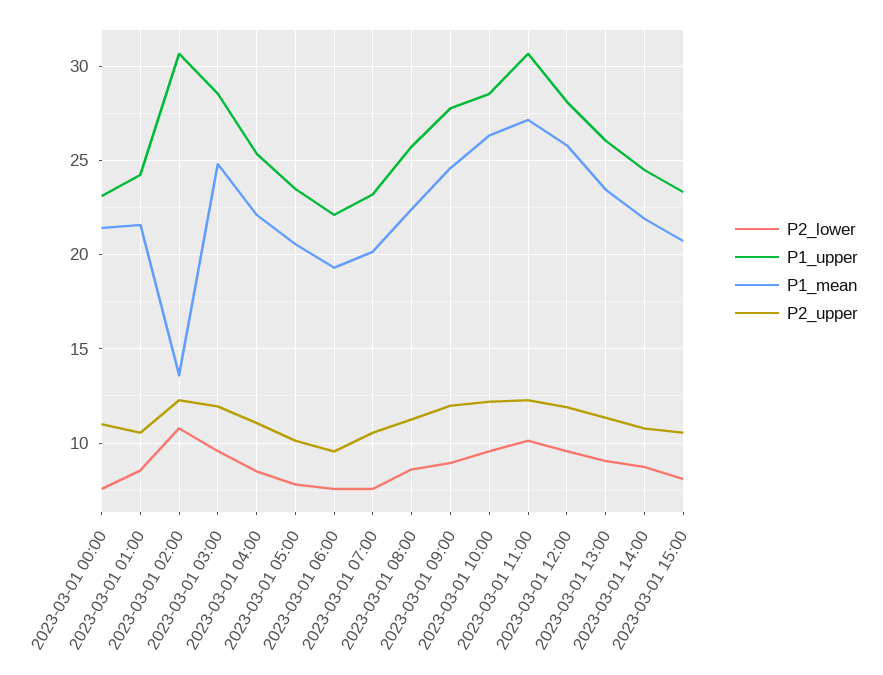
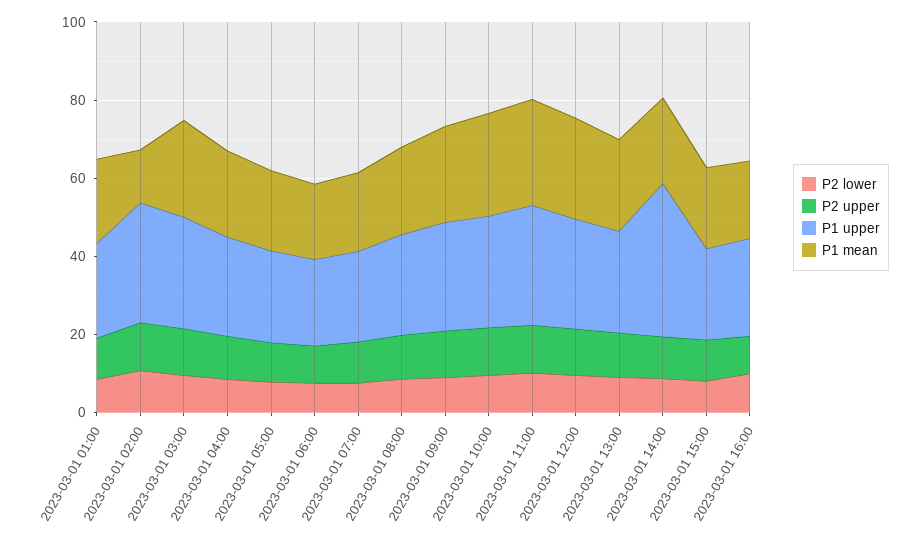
P2_lower, 2023-03-01 00:00: 7.5 -> none
P1_upper, 2023-03-01 00:00: 23 -> none
P1_mean, 2023-03-01 00:00: 21.5 -> none
P2_upper, 2023-03-01 00:00: 11 -> none
P1_upper, 2023-03-01 14:00: 24.5 -> 40
P2_lower, 2023-03-01 16:00: none -> 10
P2_upper, 2023-03-01 16:00: none -> 10
P1_upper, 2023-03-01 16:00: none -> 25
P1_mean, 2023-03-01 16:00: none -> 20

